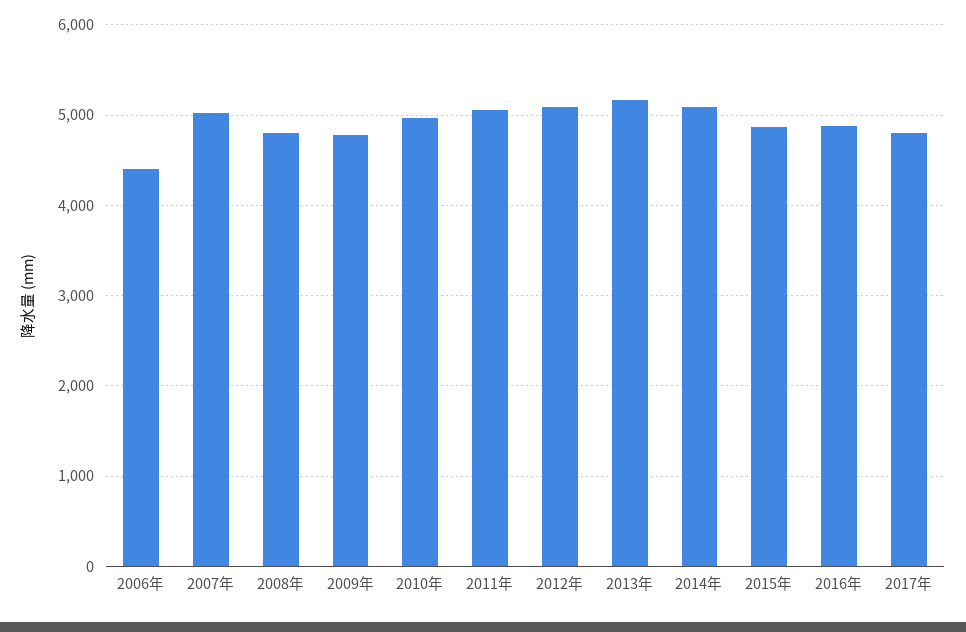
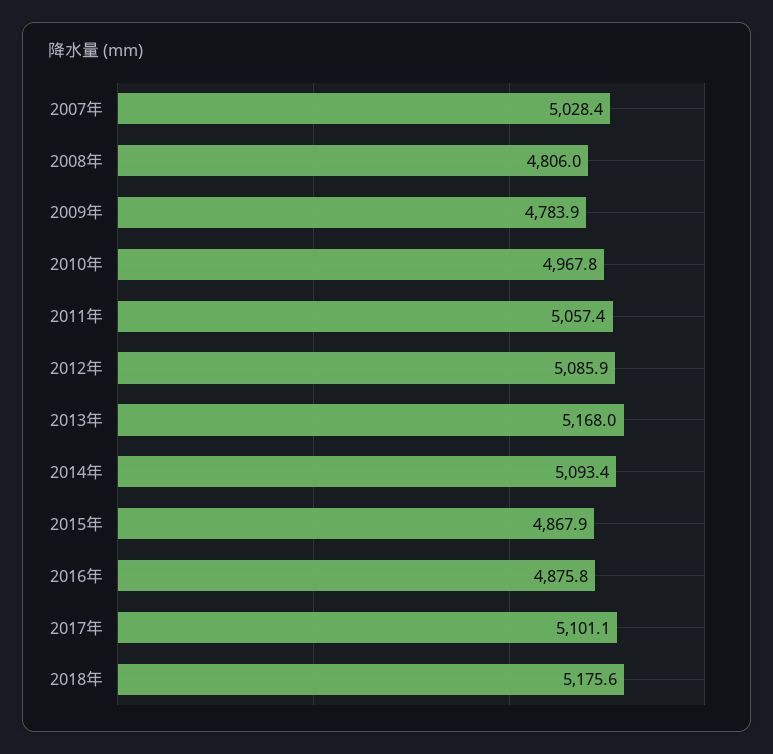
2006年: 4400 -> none
2017年: 4800 -> 5101.1
2018年: none -> 5175.6

